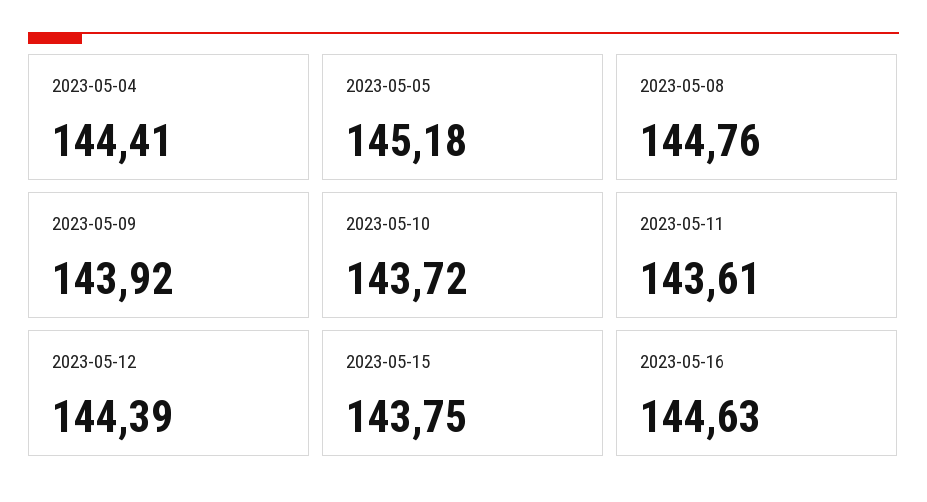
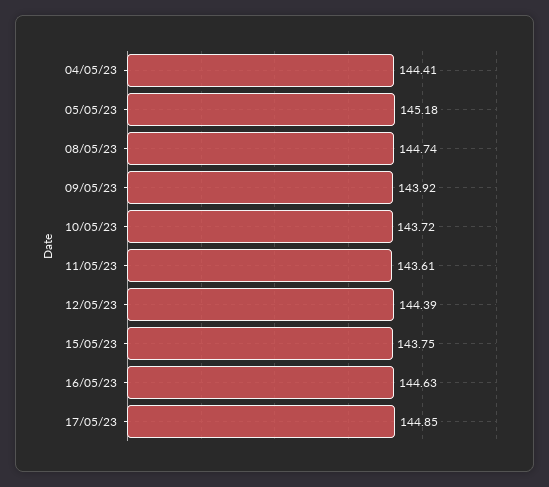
2023-05-08: 144.76 -> 144.74
17/05/23: none -> 144.85

